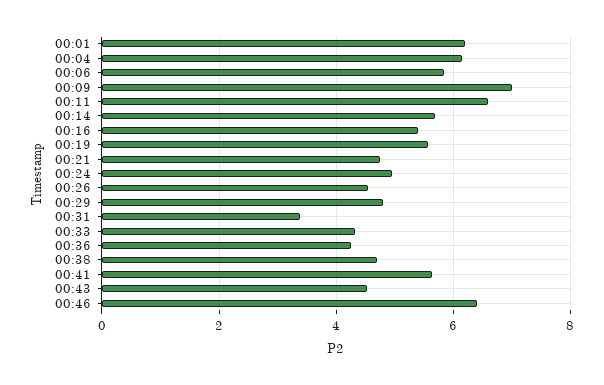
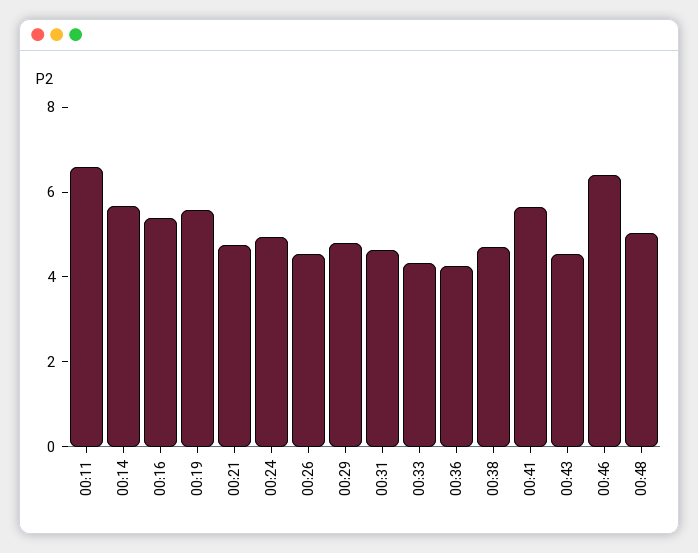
00:01: 6.2 -> none
00:04: 6.2 -> none
00:06: 5.8 -> none
00:09: 7 -> none
00:31: 3.4 -> 4.5
00:48: none -> 5

